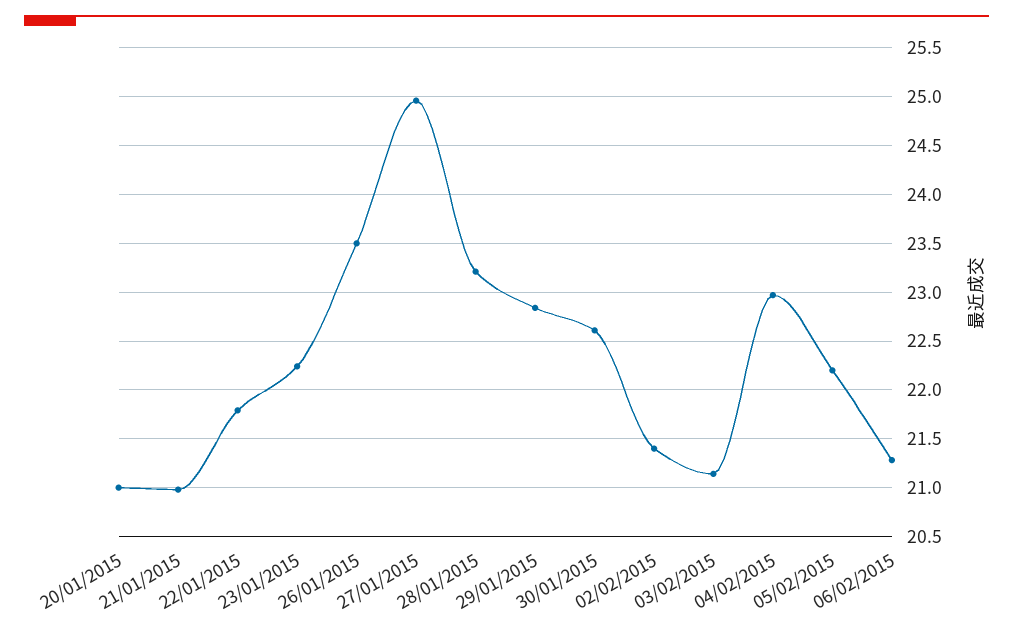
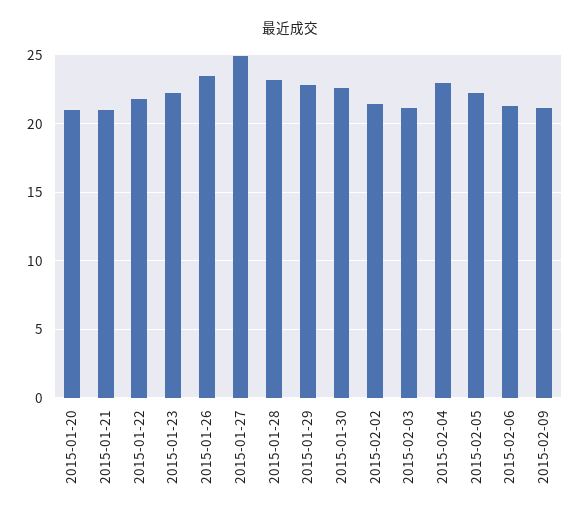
2015-02-09: none -> 21

